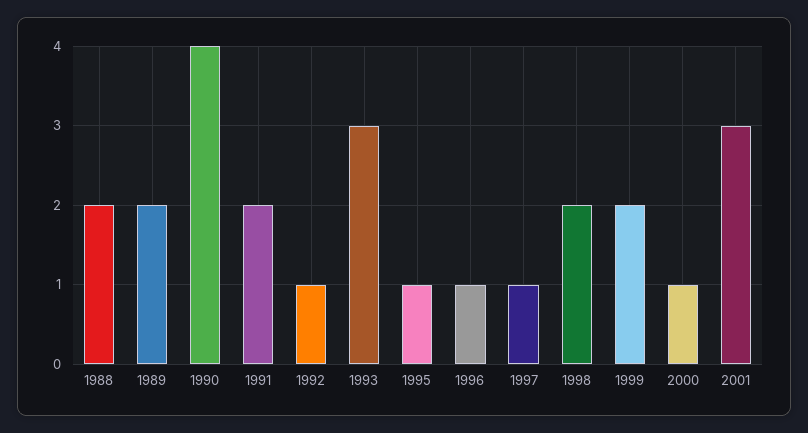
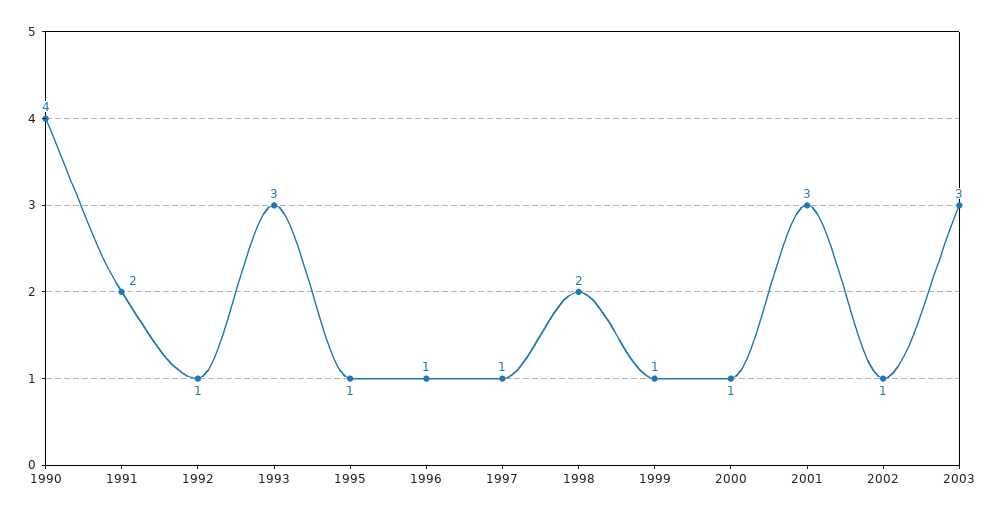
1988: 2 -> none
1989: 2 -> none
1999: 2 -> 1
2002: none -> 1
2003: none -> 3

